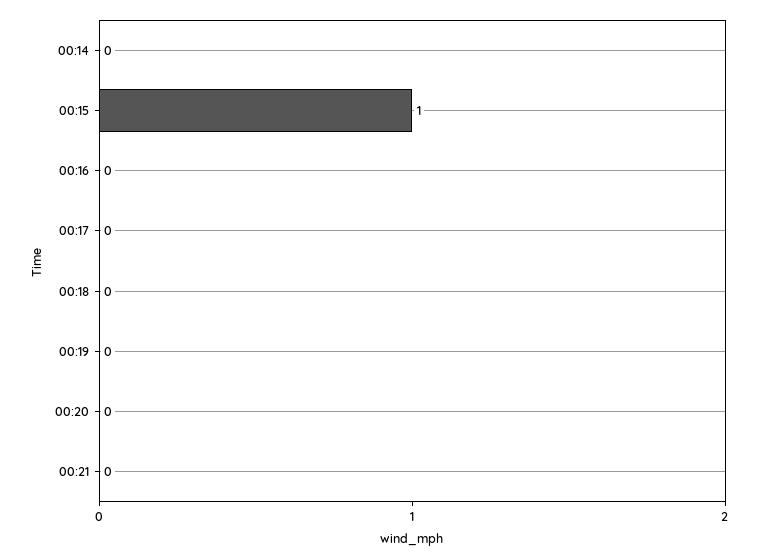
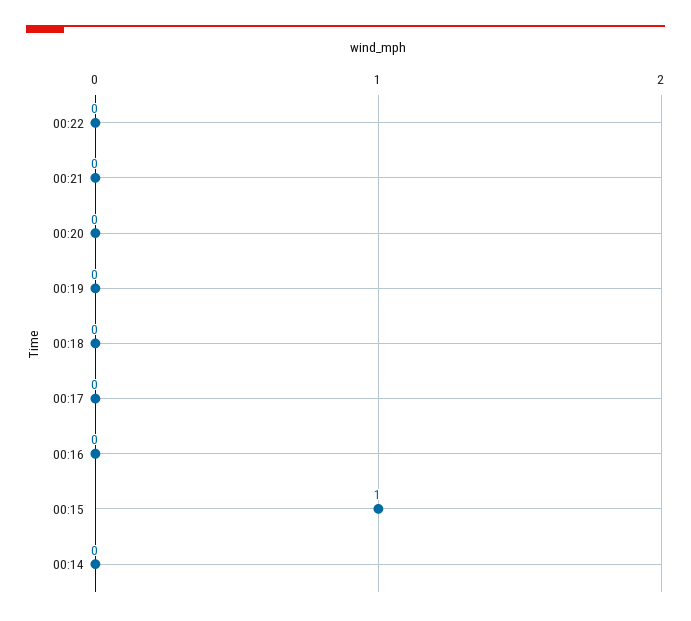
00:22: none -> 0

